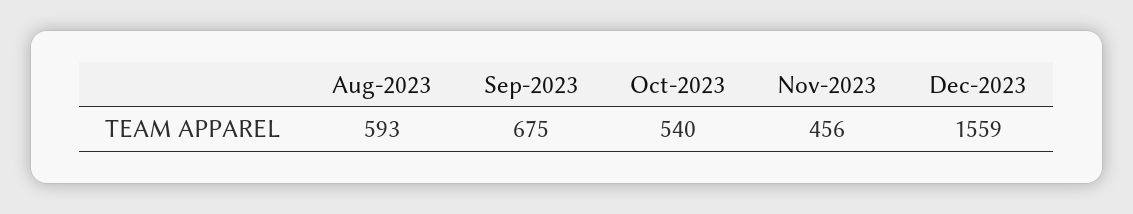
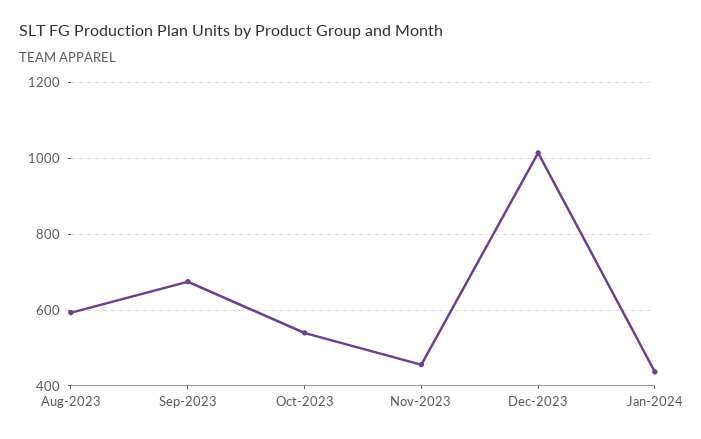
Dec-2023: 1559 -> 1020
Jan-2024: none -> 440

